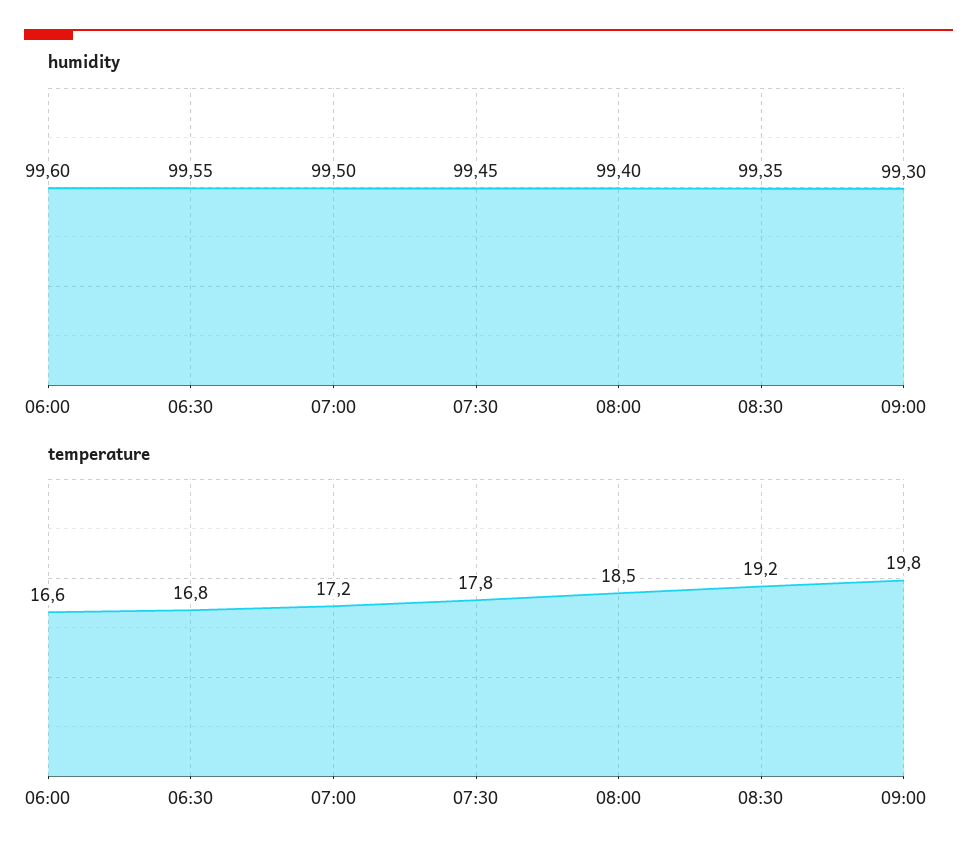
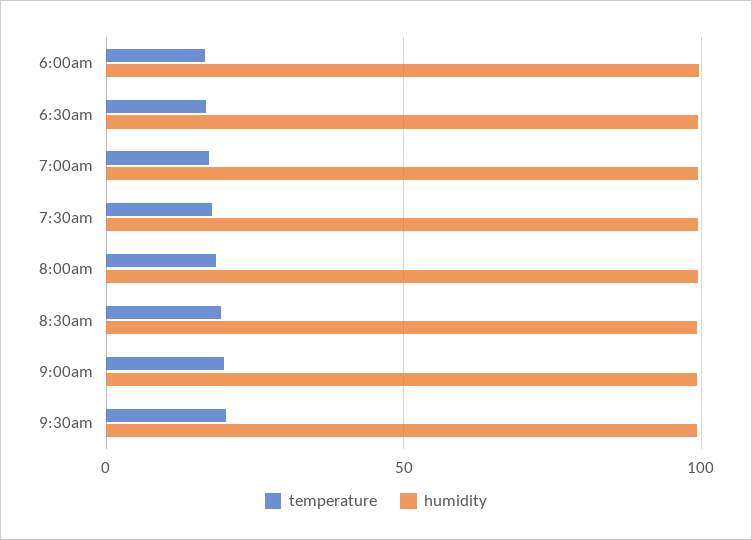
temperature, 9:30am: none -> 20
humidity, 9:30am: none -> 100

